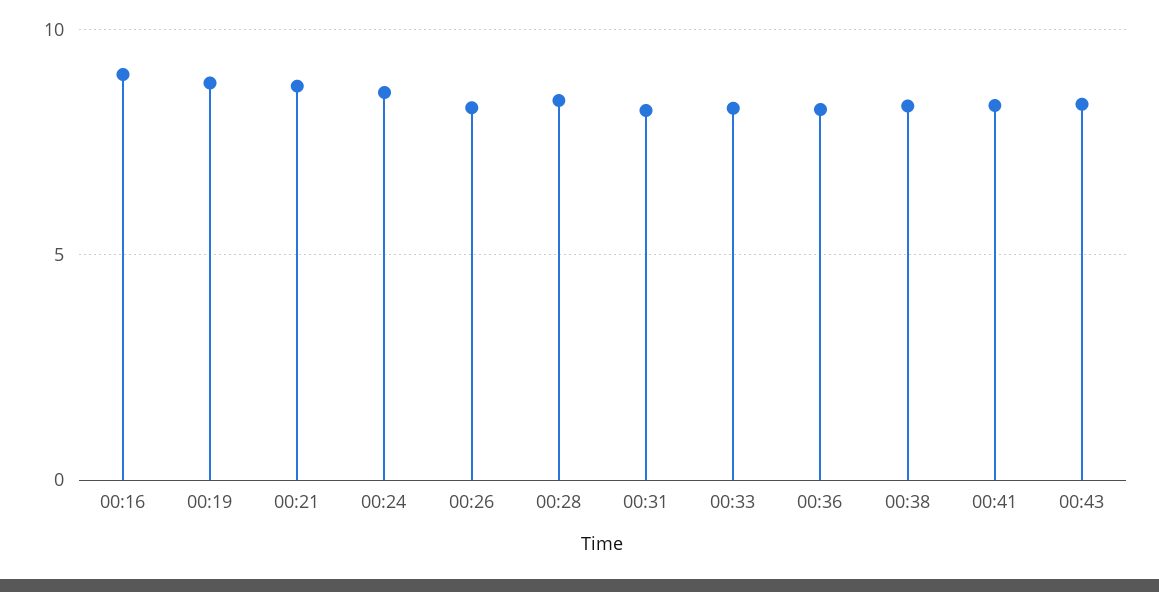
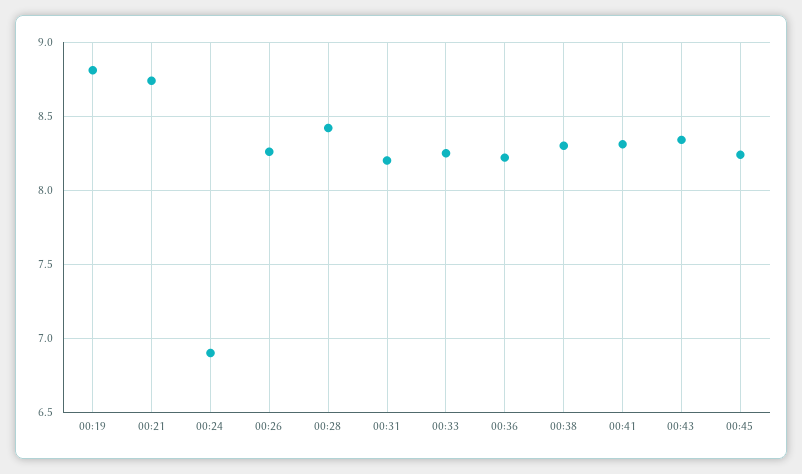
00:16: 9 -> none
00:24: 8.5 -> 6.9
00:45: none -> 8.25

